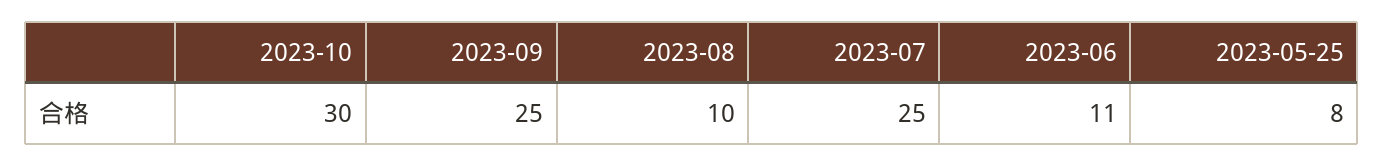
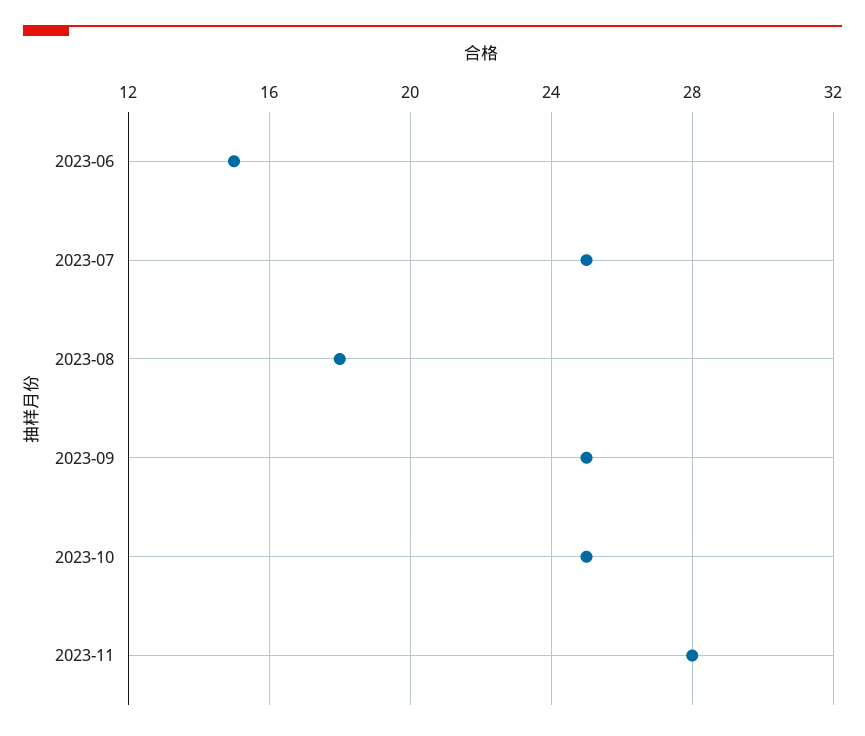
2023-10: 30 -> 25
2023-08: 10 -> 18
2023-06: 11 -> 15
2023-05-25: 8 -> none
2023-11: none -> 28

